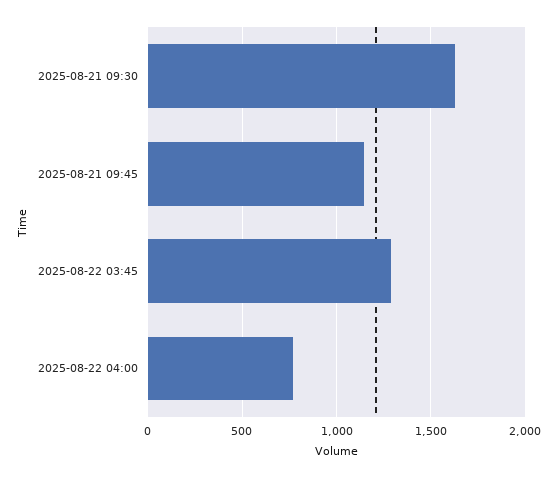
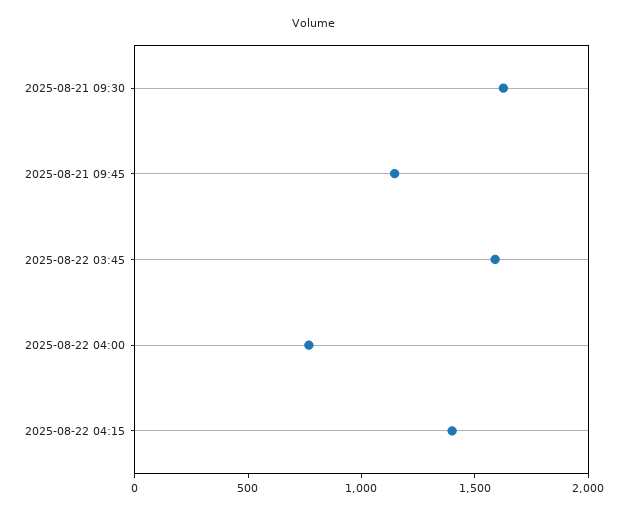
2025-08-22 03:45: 1300 -> 1600
2025-08-22 04:15: none -> 1400

